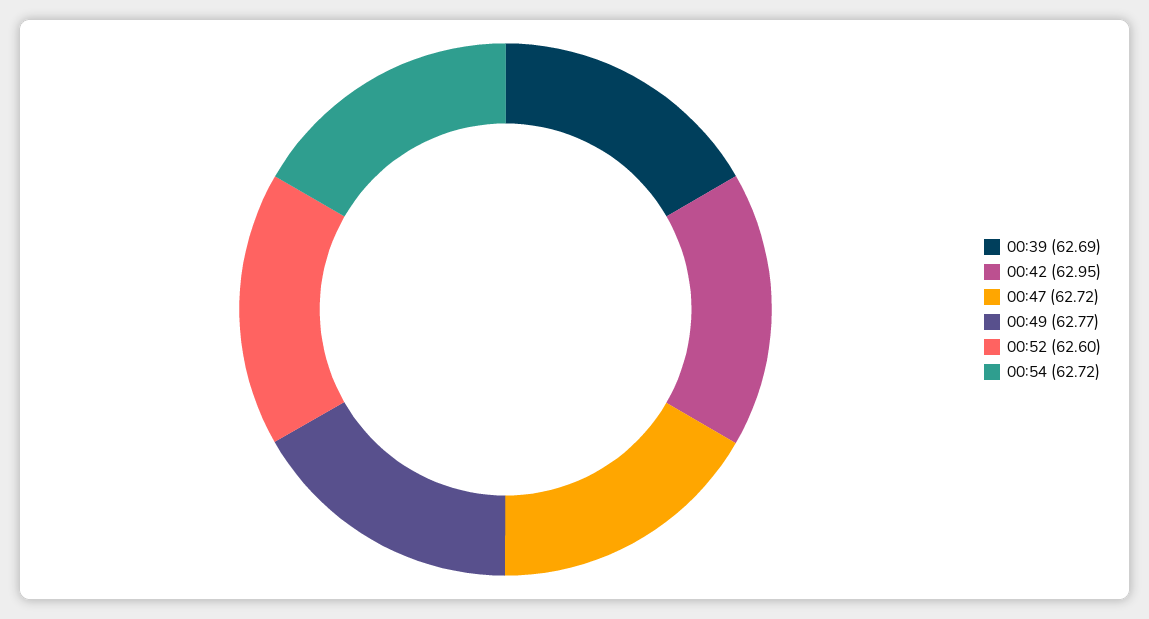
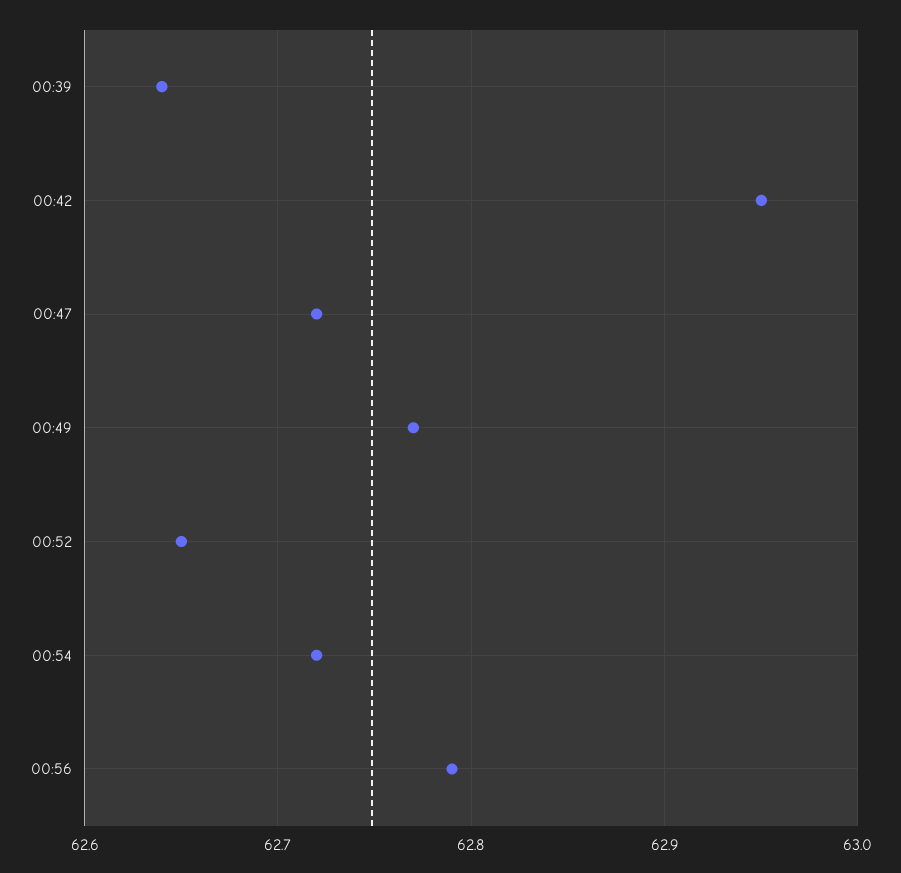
00:39: 62.69 -> 62.64
00:52: 62.6 -> 62.65
00:56: none -> 62.79

